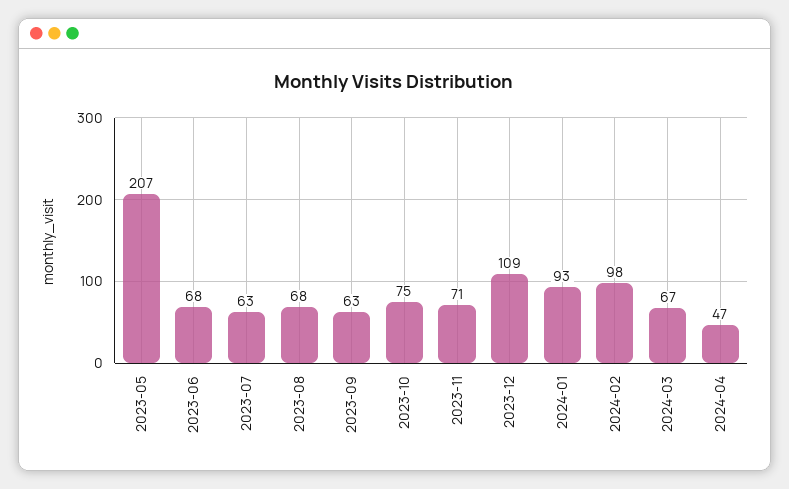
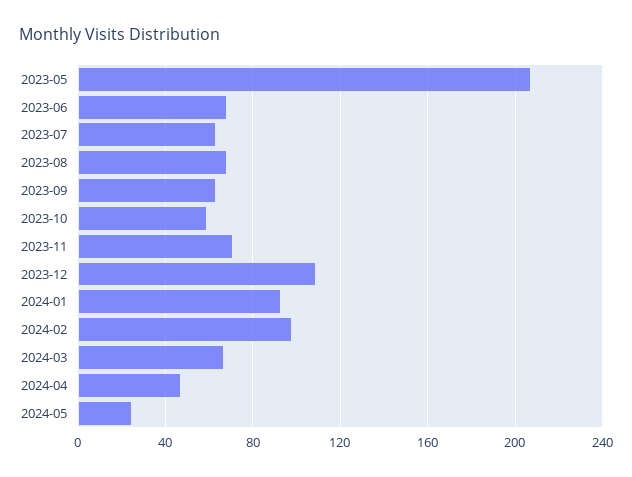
2023-10: 75 -> 60
2024-05: none -> 25

